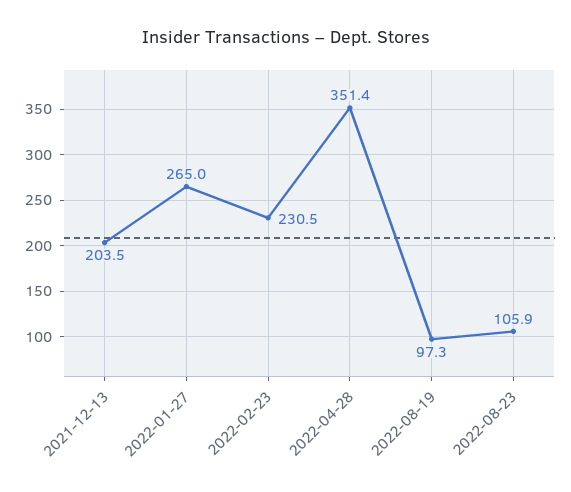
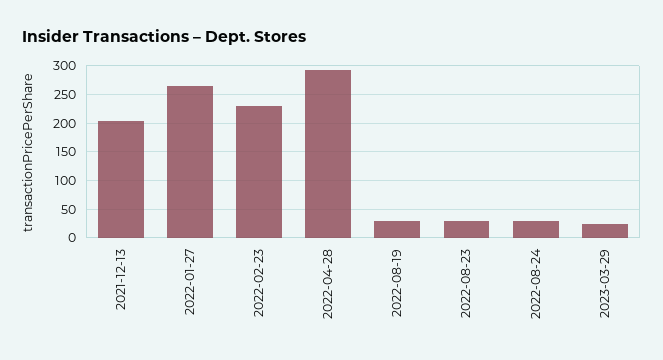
2022-04-28: 351.4 -> 300
2022-08-19: 97.3 -> 25
2022-08-23: 105.9 -> 25
2022-08-24: none -> 25
2023-03-29: none -> 25

